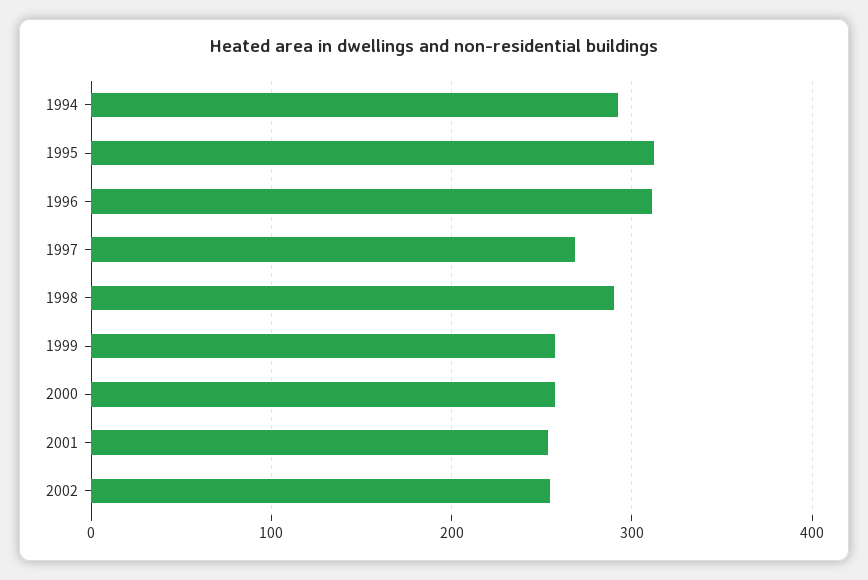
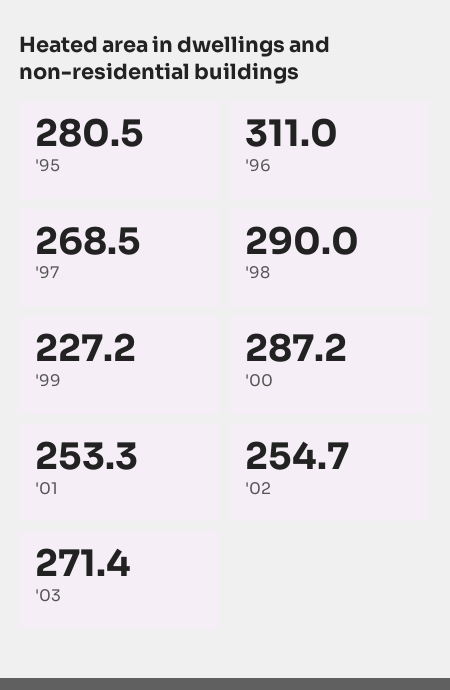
1994: 290 -> none
1995: 310 -> 280.5
1999: 260 -> 227.2
2000: 260 -> 287.2
'03: none -> 271.4

